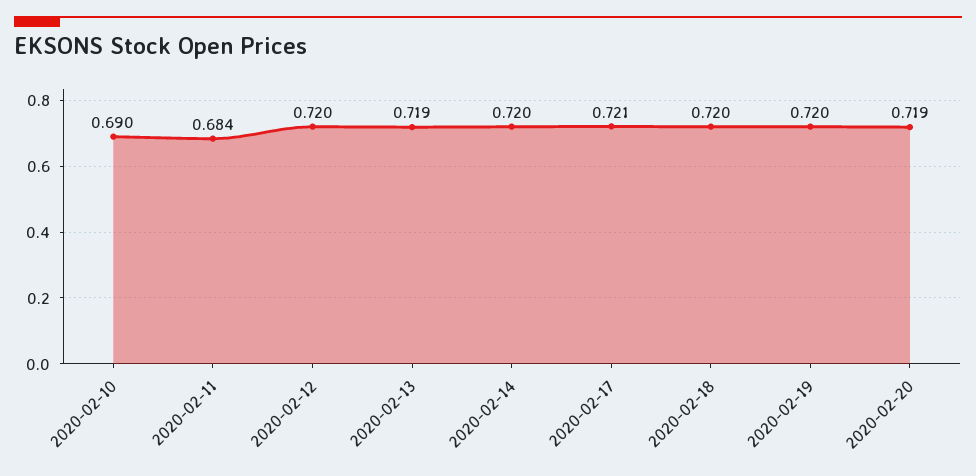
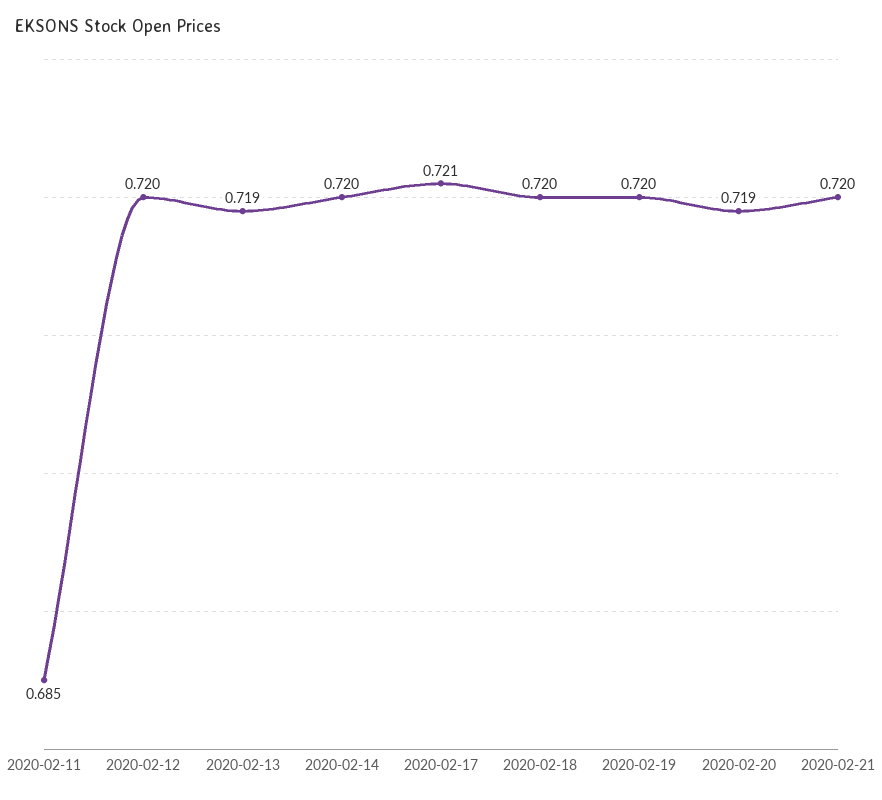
2020-02-10: 0.69 -> none
2020-02-11: 0.684 -> 0.685
2020-02-21: none -> 0.72

